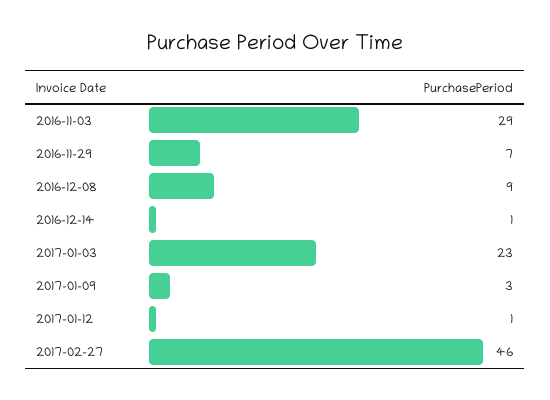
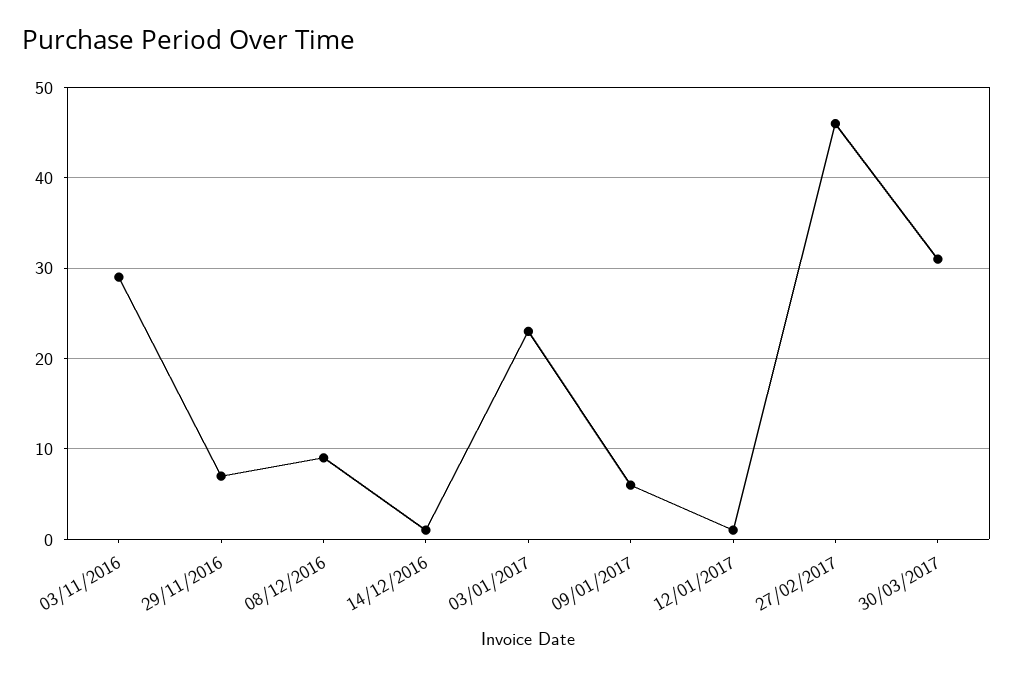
2017-01-09: 3 -> 6
30/03/2017: none -> 31

